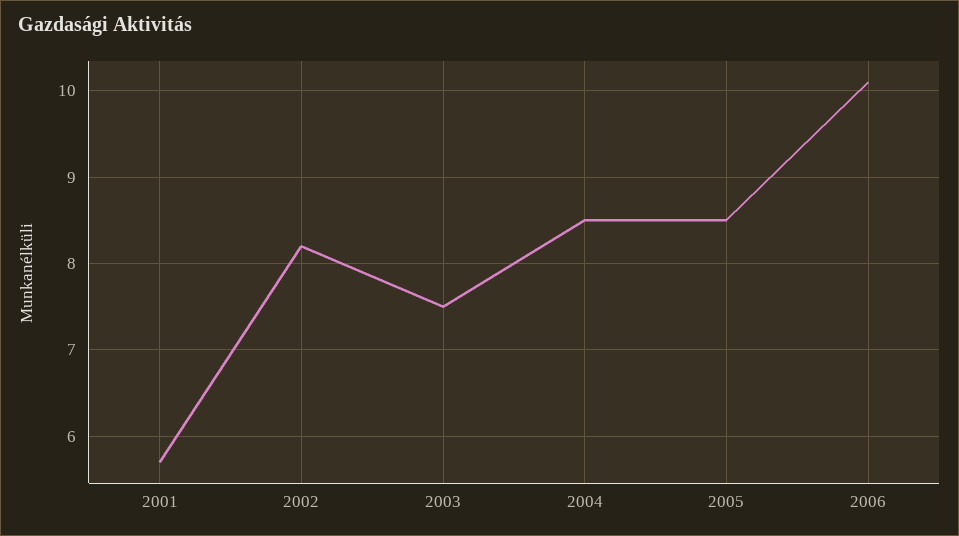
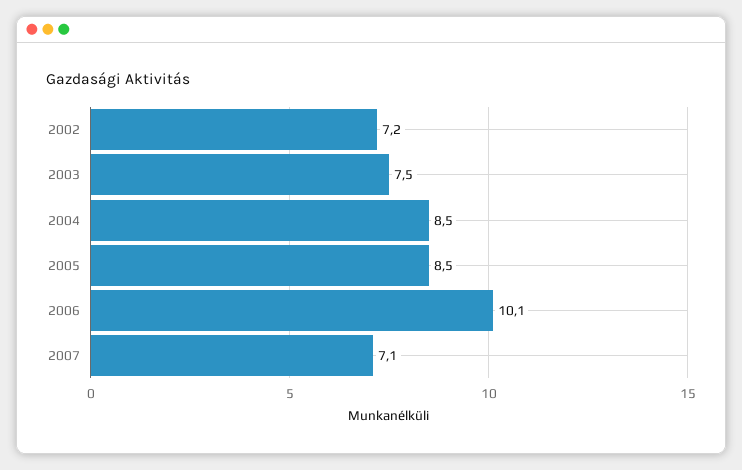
2001: 5.7 -> none
2002: 8.2 -> 7.2
2007: none -> 7.1

